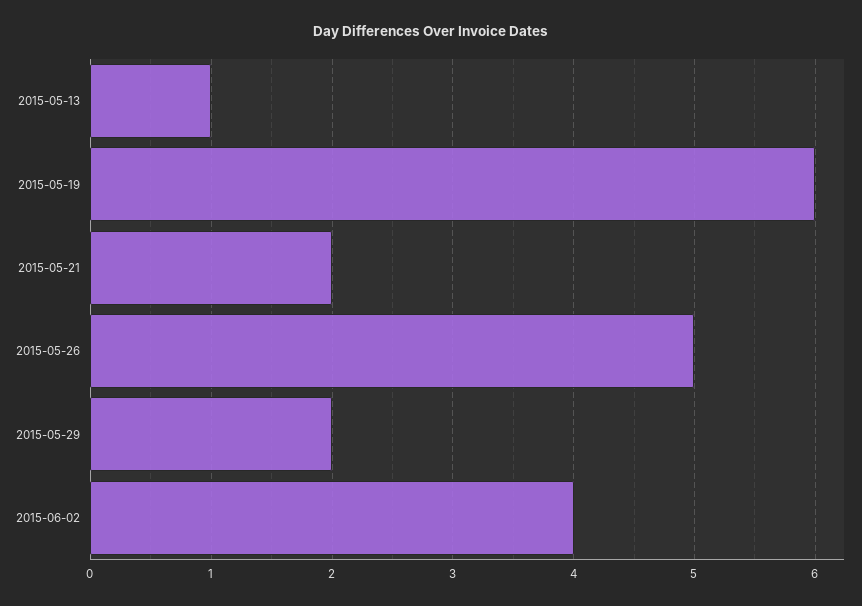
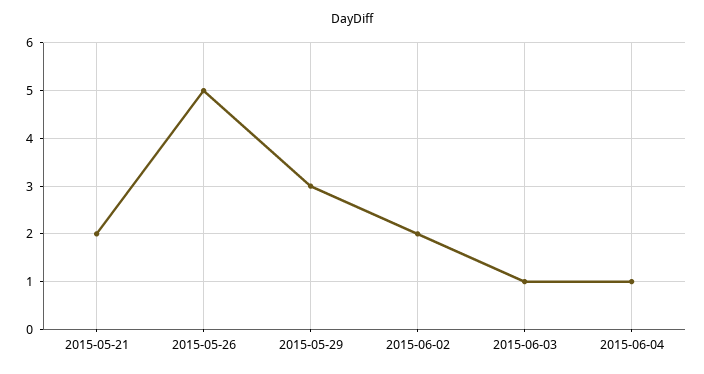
2015-05-13: 1 -> none
2015-05-19: 6 -> none
2015-05-29: 2 -> 3
2015-06-02: 4 -> 2
2015-06-03: none -> 1
2015-06-04: none -> 1

